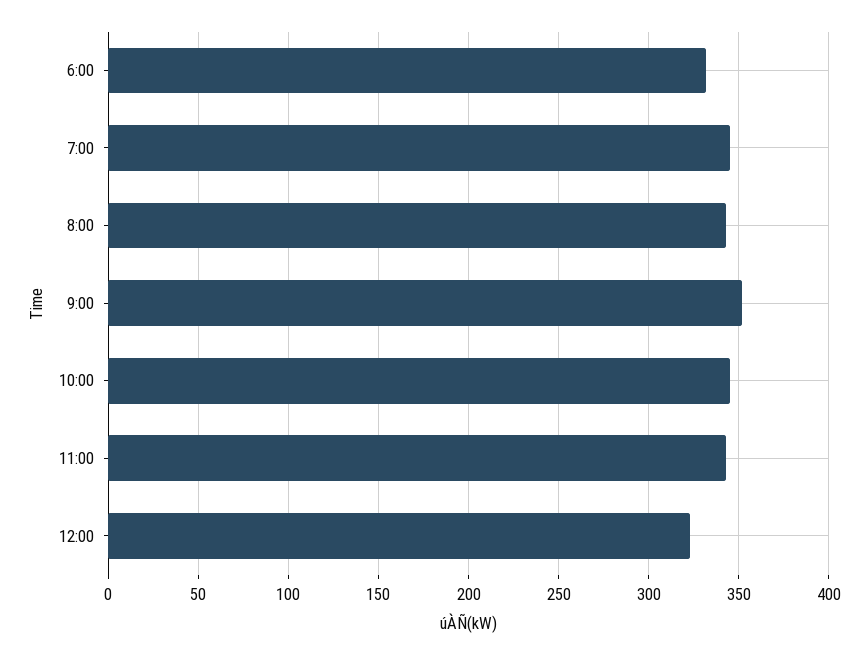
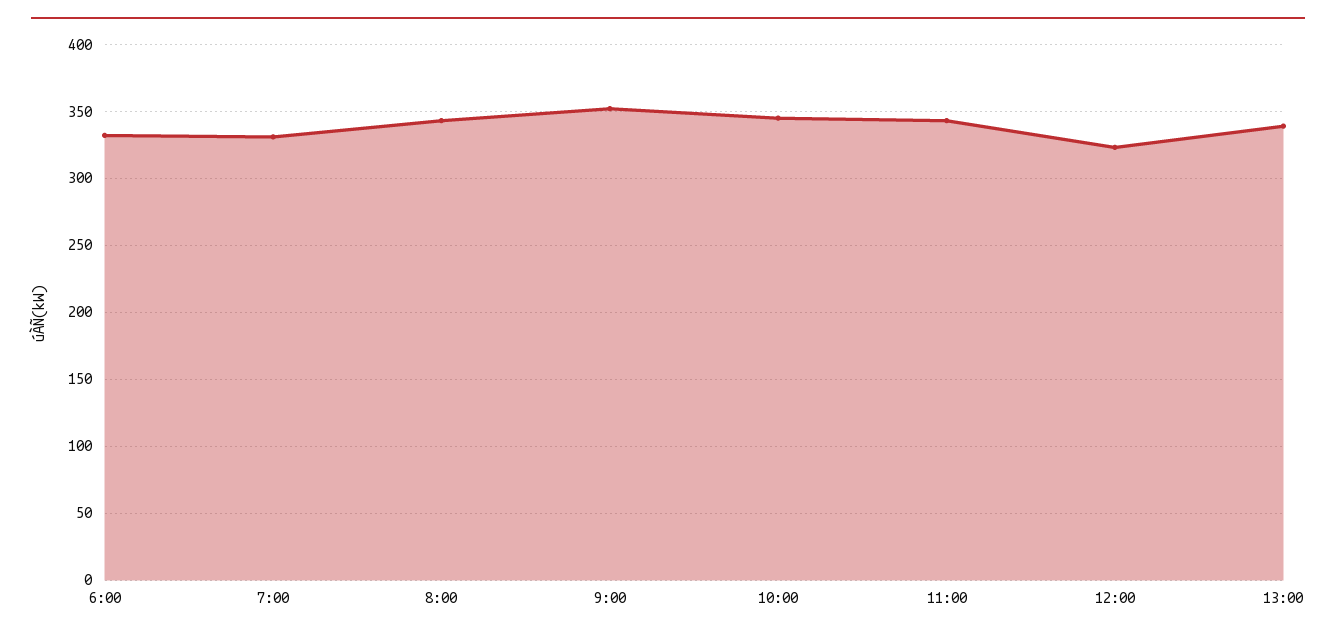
7:00: 345 -> 330
13:00: none -> 340

